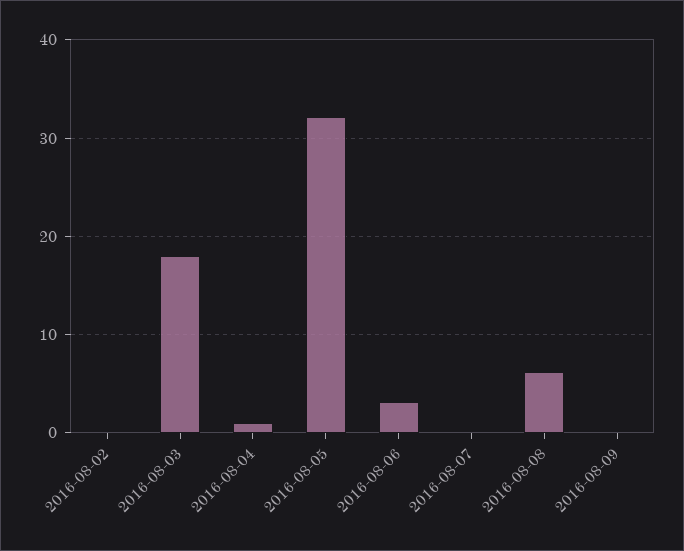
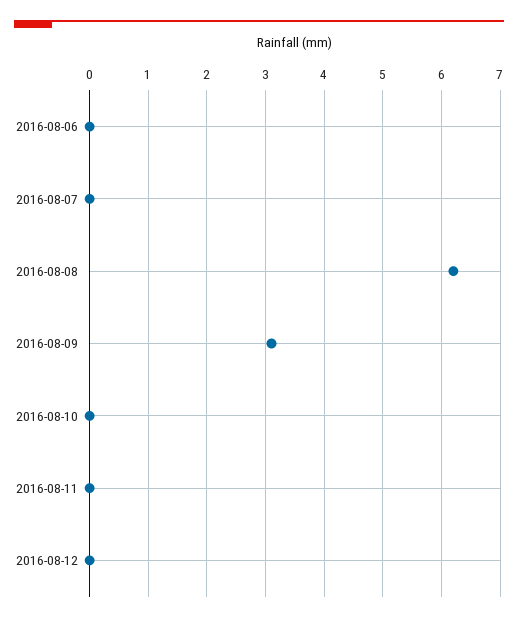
2016-08-02: 0 -> none
2016-08-03: 18 -> none
2016-08-04: 1 -> none
2016-08-05: 32 -> none
2016-08-06: 3 -> 0
2016-08-09: 0 -> 3
2016-08-10: none -> 0
2016-08-11: none -> 0
2016-08-12: none -> 0

